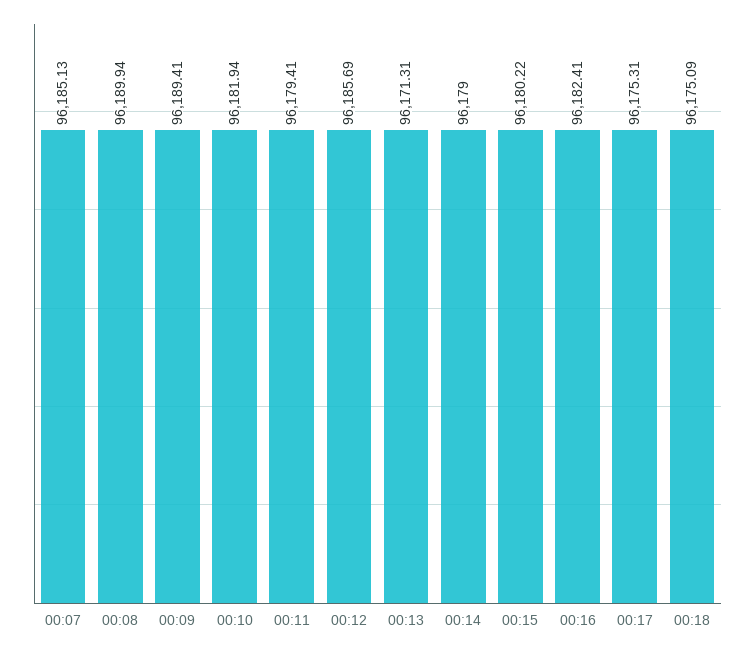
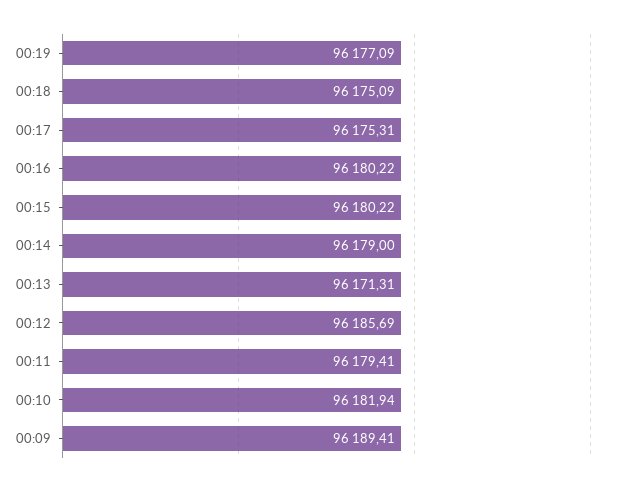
00:07: 96185.13 -> none
00:08: 96189.94 -> none
00:16: 96182.41 -> 96180.22
00:19: none -> 96177.09

